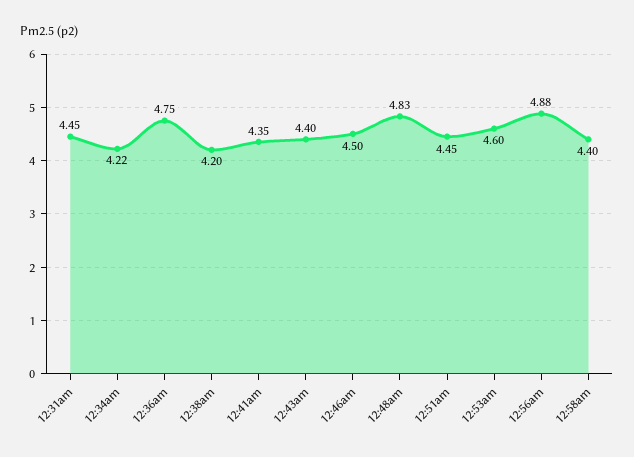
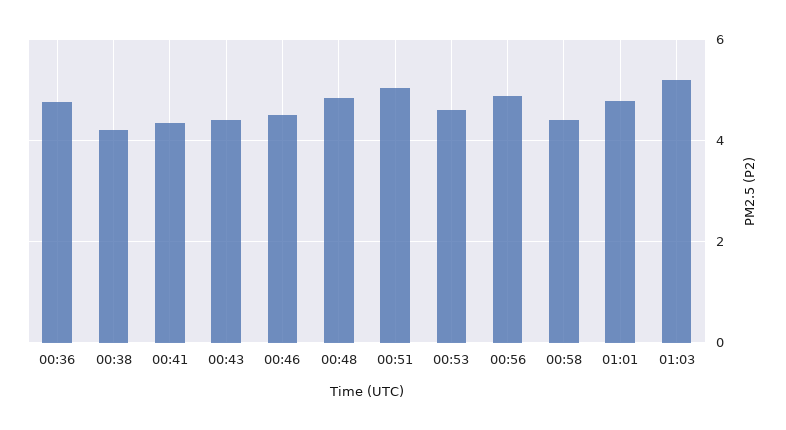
12:31am: 4.45 -> none
12:34am: 4.22 -> none
12:51am: 4.45 -> 5
01:01: none -> 4.8
01:03: none -> 5.2

